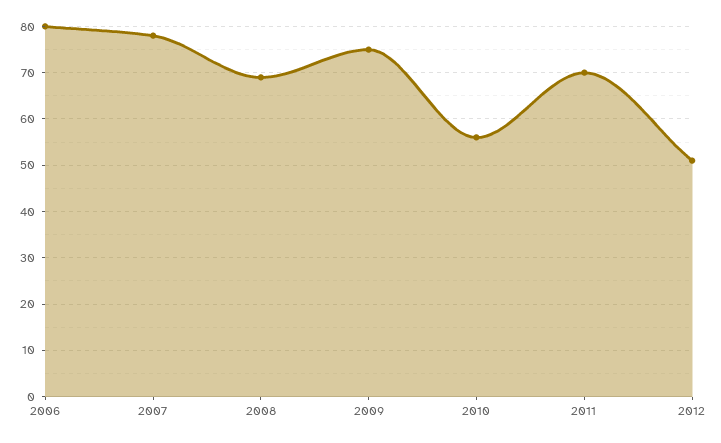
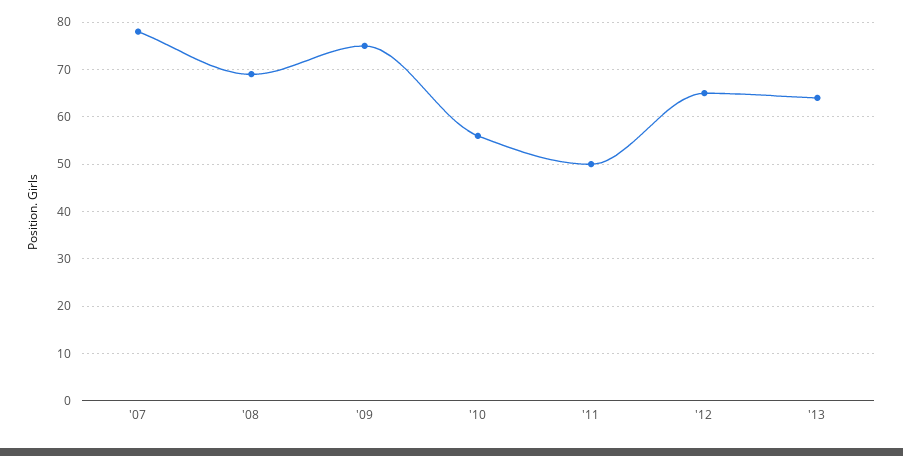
2006: 80 -> none
2011: 70 -> 50
2012: 50 -> 65
'13: none -> 65

